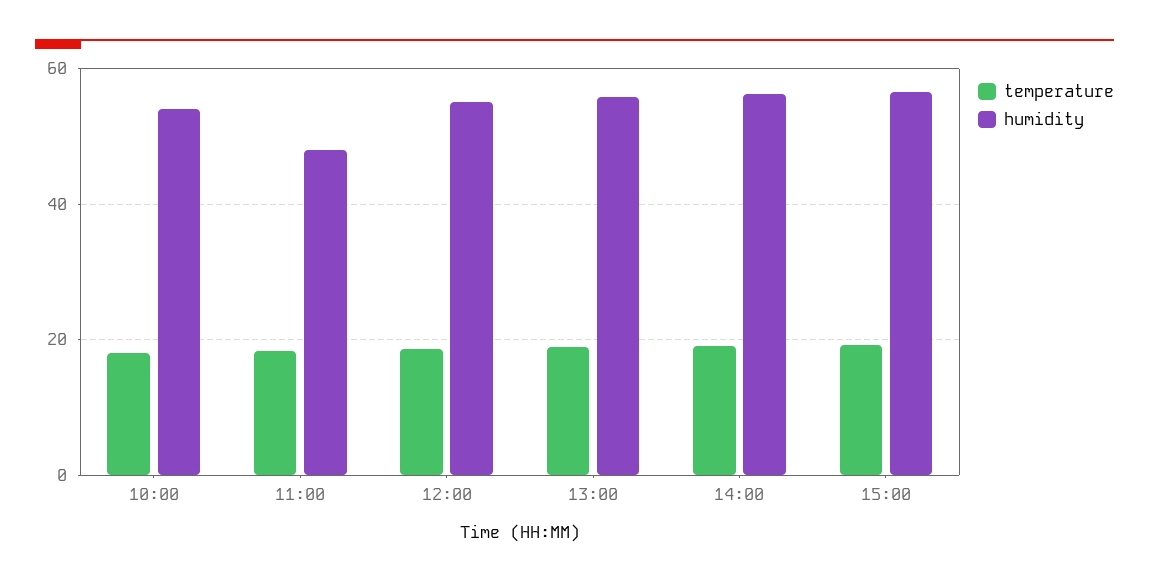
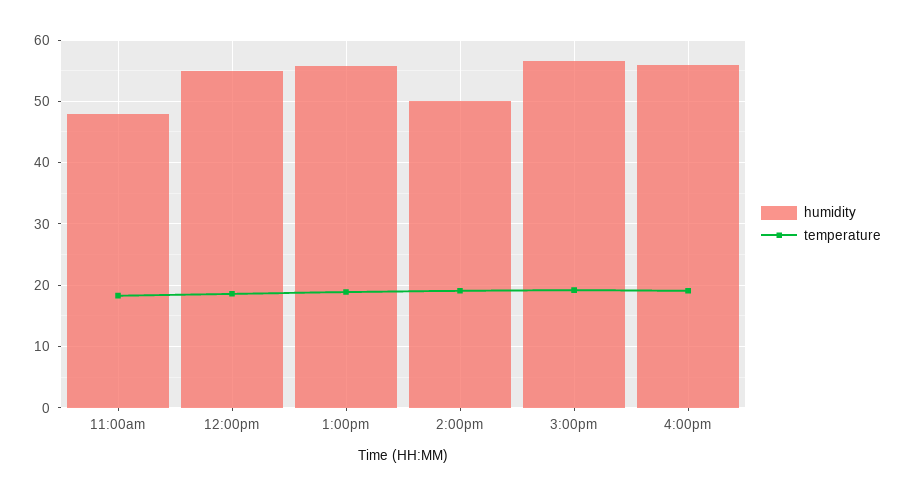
temperature, 10:00: 18 -> none
humidity, 10:00: 54 -> none
humidity, 14:00: 56 -> 50
humidity, 4:00pm: none -> 56
temperature, 4:00pm: none -> 19

